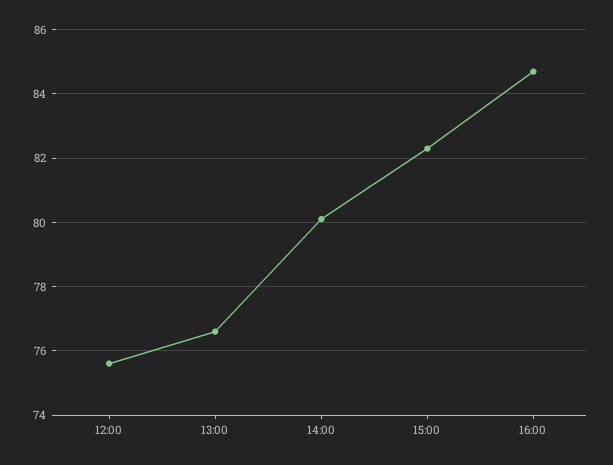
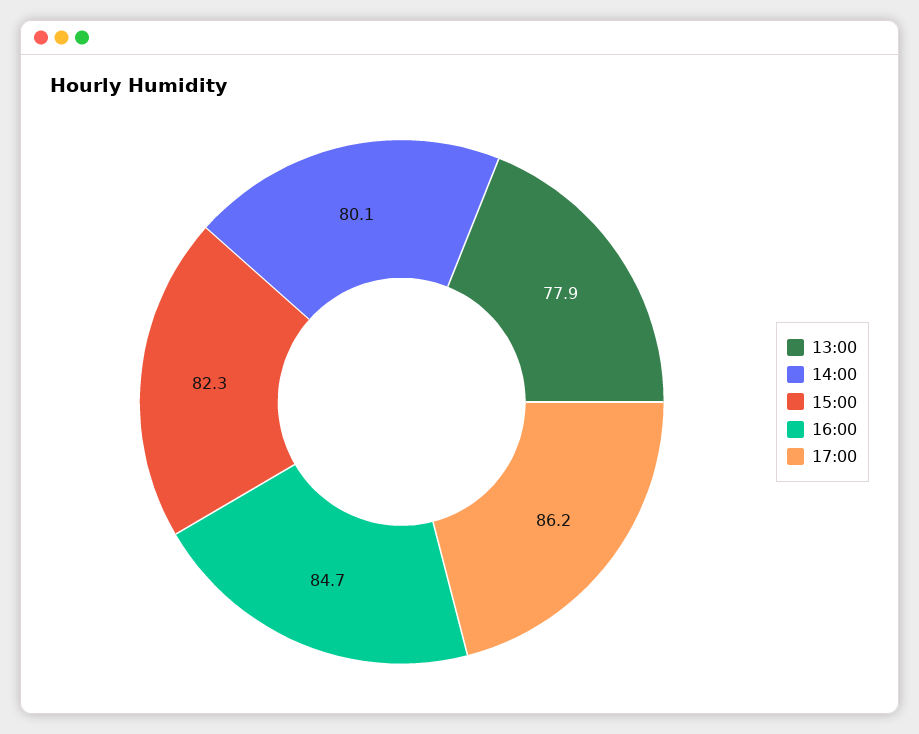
12:00: 75.5 -> none
13:00: 76.5 -> 77.9
17:00: none -> 86.2

